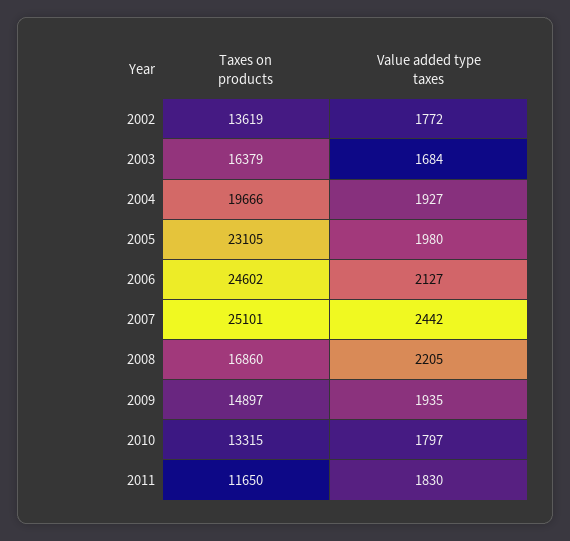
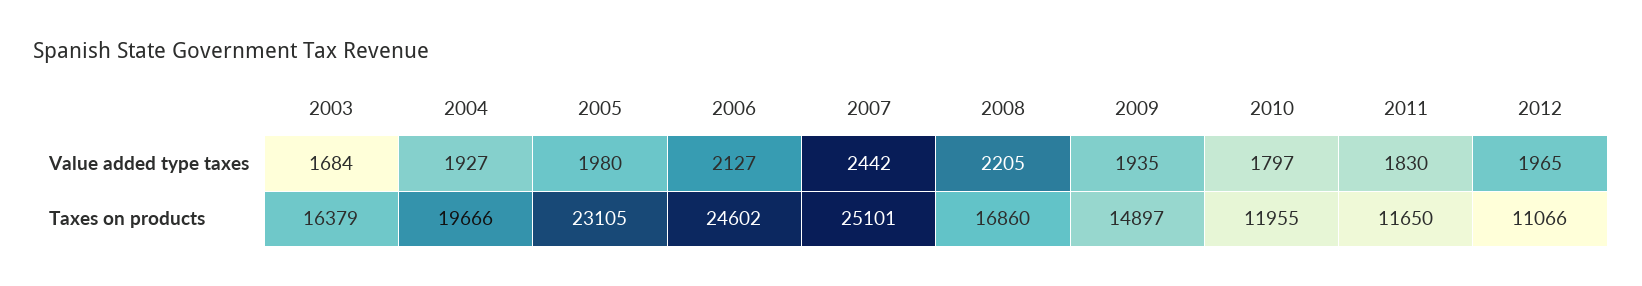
Taxes on products, 2002: 13619 -> none
Value added type taxes, 2002: 1772 -> none
Taxes on products, 2010: 13315 -> 11955
Value added type taxes, 2012: none -> 1965
Taxes on products, 2012: none -> 11066

